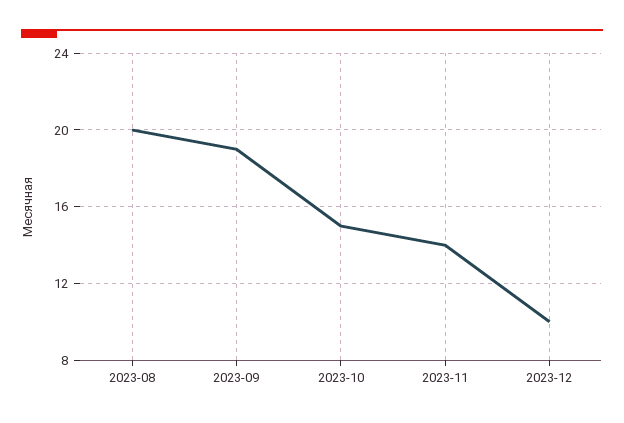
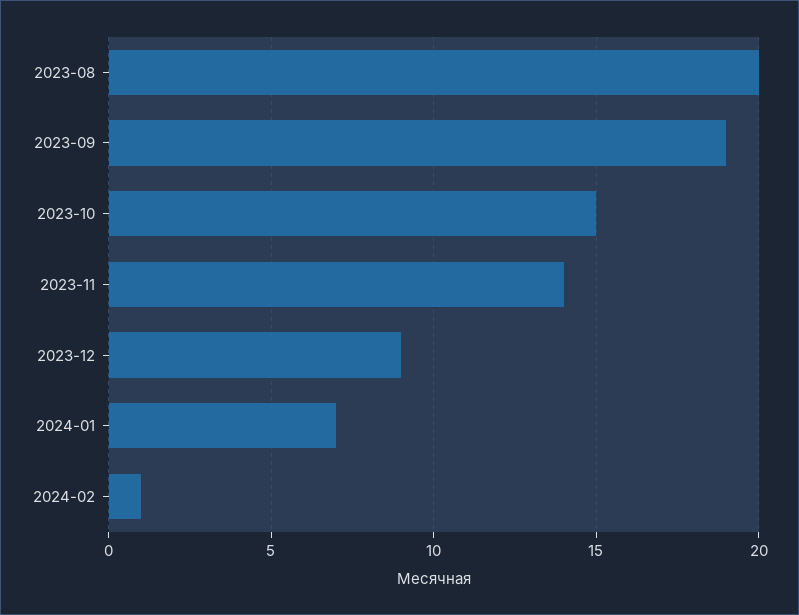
2023-12: 10 -> 9
2024-01: none -> 7
2024-02: none -> 1

